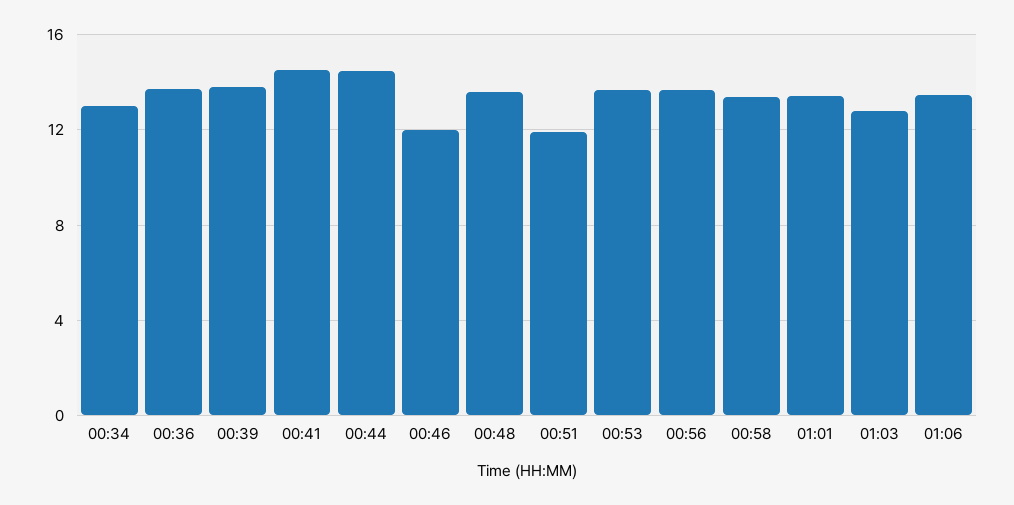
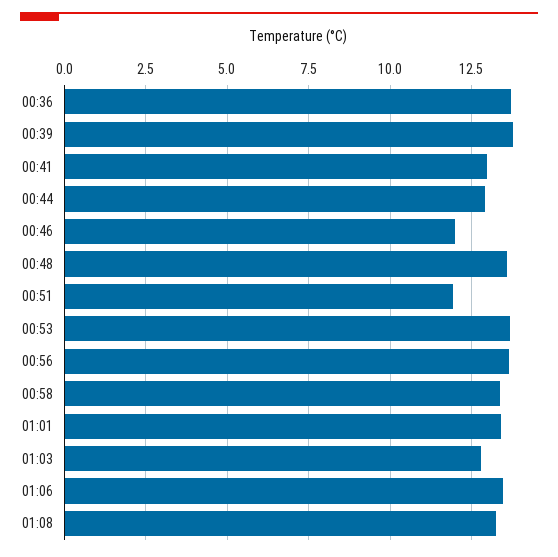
00:34: 13 -> none
00:41: 14.5 -> 13
00:44: 14.5 -> 13
01:08: none -> 13.25

